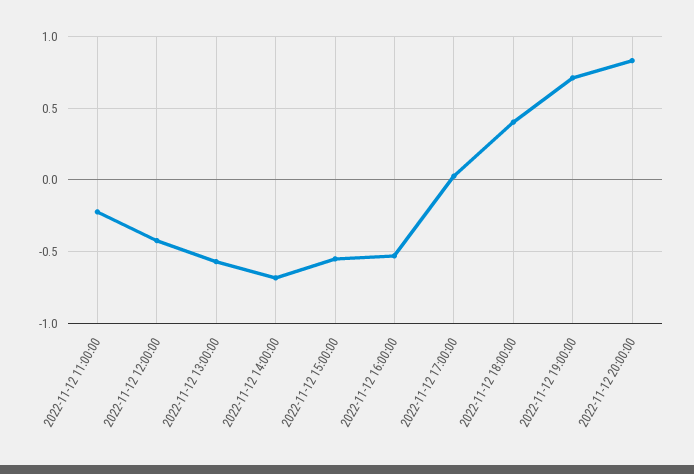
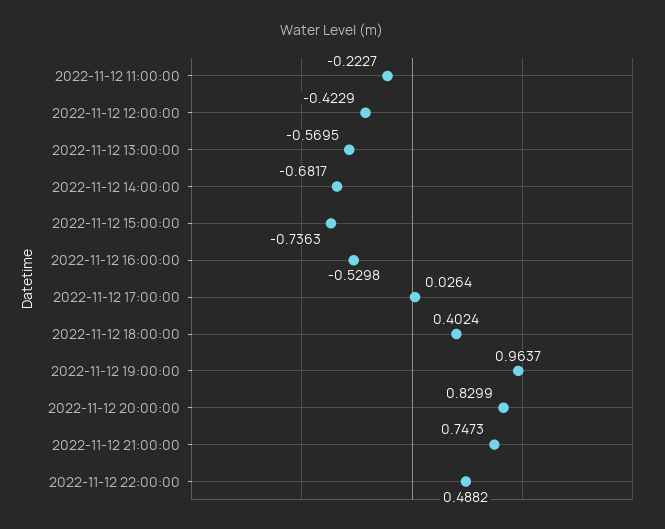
2022-11-12 15:00:00: -0.55 -> -0.7363
2022-11-12 19:00:00: 0.7 -> 0.9637
2022-11-12 21:00:00: none -> 0.7473
2022-11-12 22:00:00: none -> 0.4882

